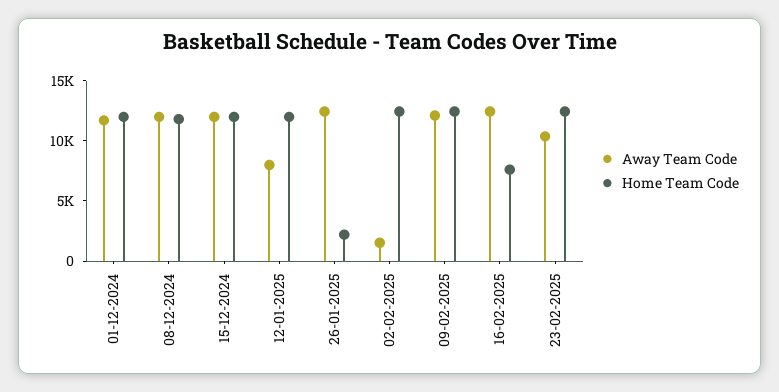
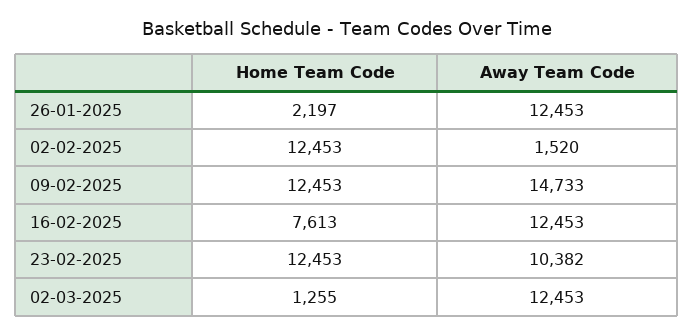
Away Team Code, 01-12-2024: 12000 -> none
Home Team Code, 01-12-2024: 12000 -> none
Away Team Code, 08-12-2024: 12000 -> none
Home Team Code, 08-12-2024: 12000 -> none
Away Team Code, 15-12-2024: 12000 -> none
Home Team Code, 15-12-2024: 12000 -> none
Away Team Code, 12-01-2025: 8000 -> none
Home Team Code, 12-01-2025: 12000 -> none
Away Team Code, 09-02-2025: 12000 -> 14733
Home Team Code, 02-03-2025: none -> 1255
Away Team Code, 02-03-2025: none -> 12453

